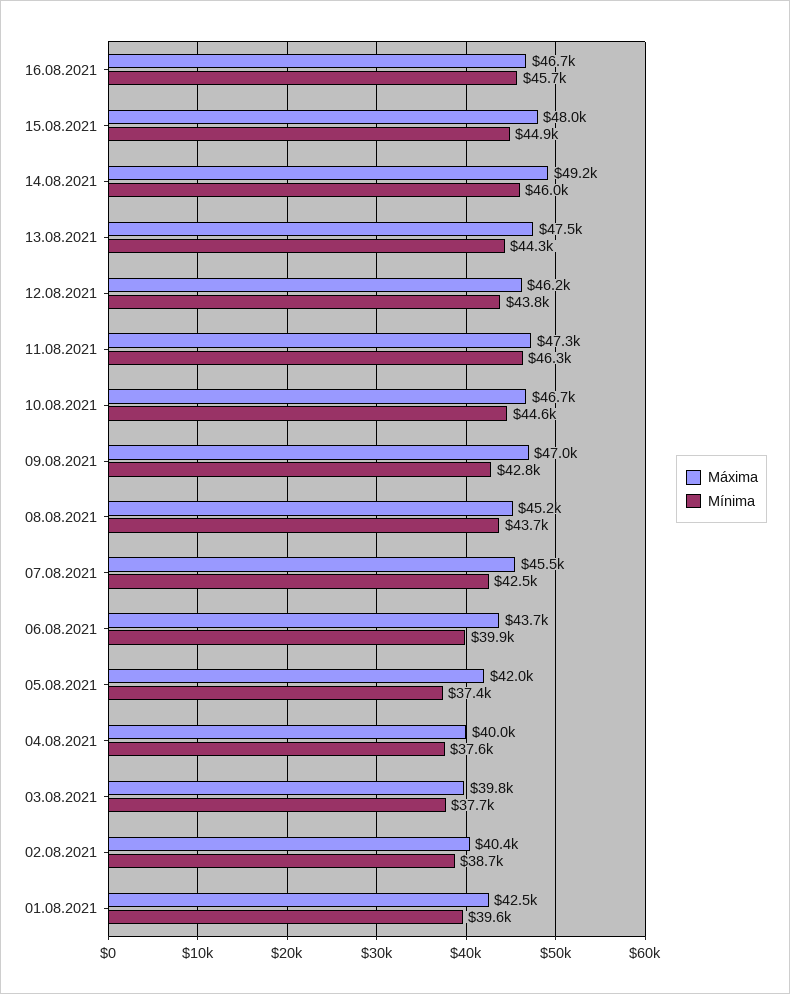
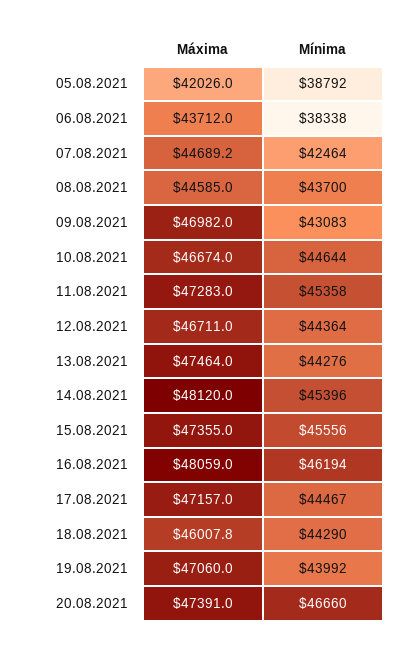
Máxima, 16.08.2021: 46700 -> 48059
Mínima, 16.08.2021: 45700 -> 46194
Máxima, 15.08.2021: 48000 -> 47355
Mínima, 15.08.2021: 44900 -> 45556
Máxima, 14.08.2021: 49200 -> 48120
Mínima, 14.08.2021: 46000 -> 45396
Máxima, 12.08.2021: 46200 -> 46711
Mínima, 12.08.2021: 43800 -> 44364
Mínima, 11.08.2021: 46300 -> 45358
Mínima, 09.08.2021: 42800 -> 43083
Máxima, 08.08.2021: 45200 -> 44585
Máxima, 07.08.2021: 45500 -> 44689.2
Mínima, 06.08.2021: 39900 -> 38338
Mínima, 05.08.2021: 37400 -> 38792
Máxima, 04.08.2021: 40000 -> none
Mínima, 04.08.2021: 37600 -> none
Máxima, 03.08.2021: 39800 -> none
Mínima, 03.08.2021: 37700 -> none
Máxima, 02.08.2021: 40400 -> none
Mínima, 02.08.2021: 38700 -> none
Máxima, 01.08.2021: 42500 -> none
Mínima, 01.08.2021: 39600 -> none
Máxima, 17.08.2021: none -> 47157
Mínima, 17.08.2021: none -> 44467
Máxima, 18.08.2021: none -> 46007.8
Mínima, 18.08.2021: none -> 44290
Máxima, 19.08.2021: none -> 47060
Mínima, 19.08.2021: none -> 43992
Máxima, 20.08.2021: none -> 47391
Mínima, 20.08.2021: none -> 46660

